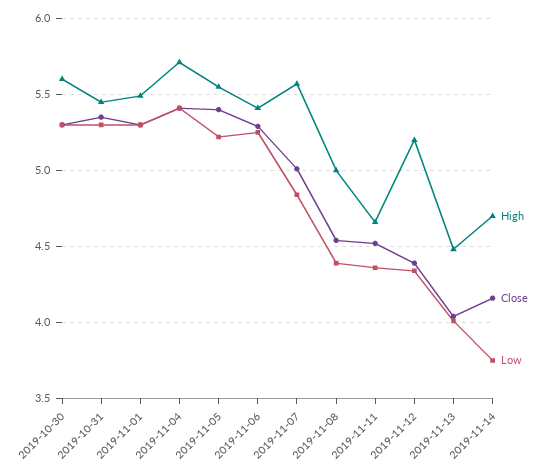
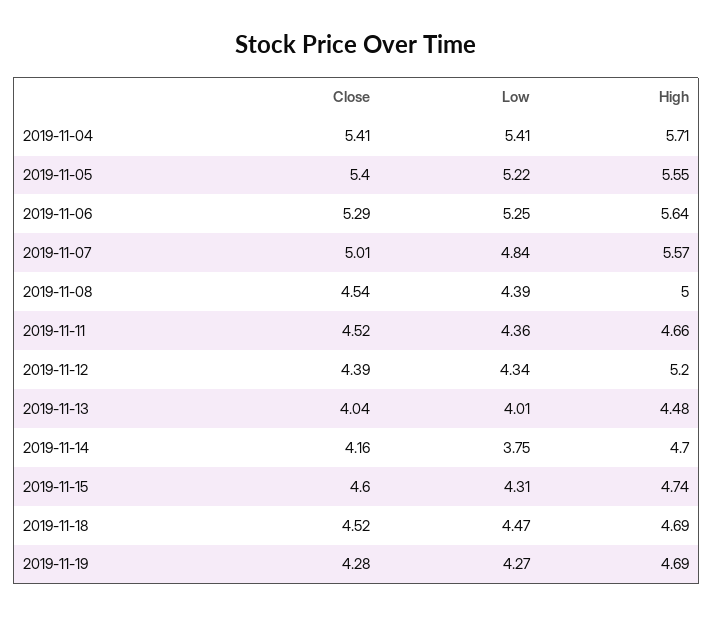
High, 2019-10-30: 5.6 -> none
Close, 2019-10-30: 5.3 -> none
Low, 2019-10-30: 5.3 -> none
High, 2019-10-31: 5.45 -> none
Close, 2019-10-31: 5.35 -> none
Low, 2019-10-31: 5.3 -> none
High, 2019-11-01: 5.5 -> none
Close, 2019-11-01: 5.3 -> none
Low, 2019-11-01: 5.3 -> none
High, 2019-11-06: 5.4 -> 5.64
Close, 2019-11-15: none -> 4.6
Low, 2019-11-15: none -> 4.31
High, 2019-11-15: none -> 4.74
Close, 2019-11-18: none -> 4.52
Low, 2019-11-18: none -> 4.47
High, 2019-11-18: none -> 4.69
Close, 2019-11-19: none -> 4.28
Low, 2019-11-19: none -> 4.27
High, 2019-11-19: none -> 4.69

